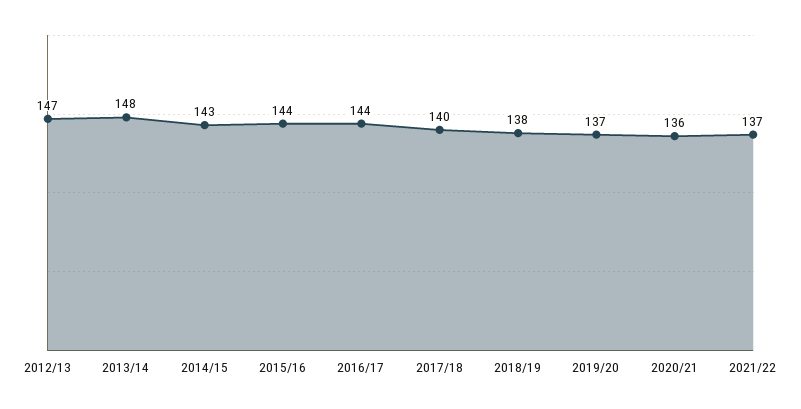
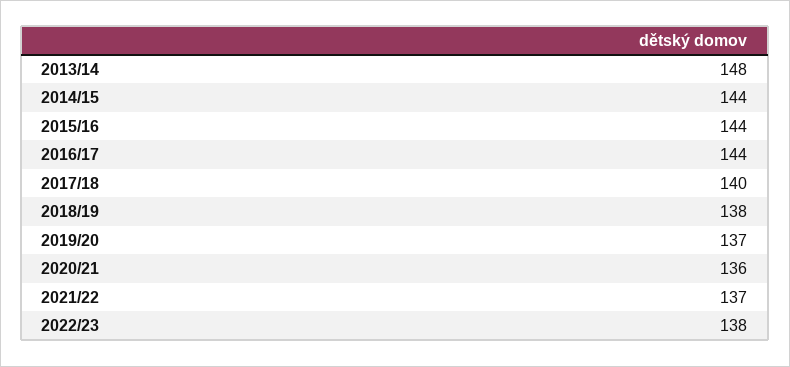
2012/13: 147 -> none
2014/15: 143 -> 144
2022/23: none -> 138

